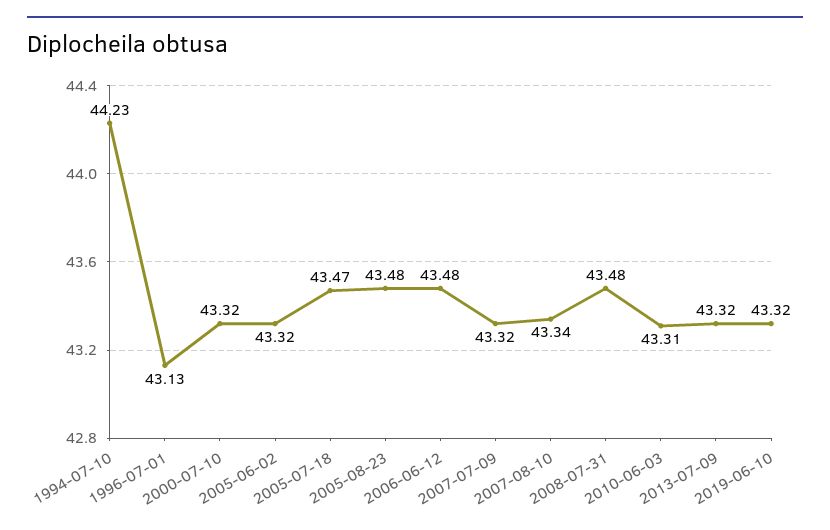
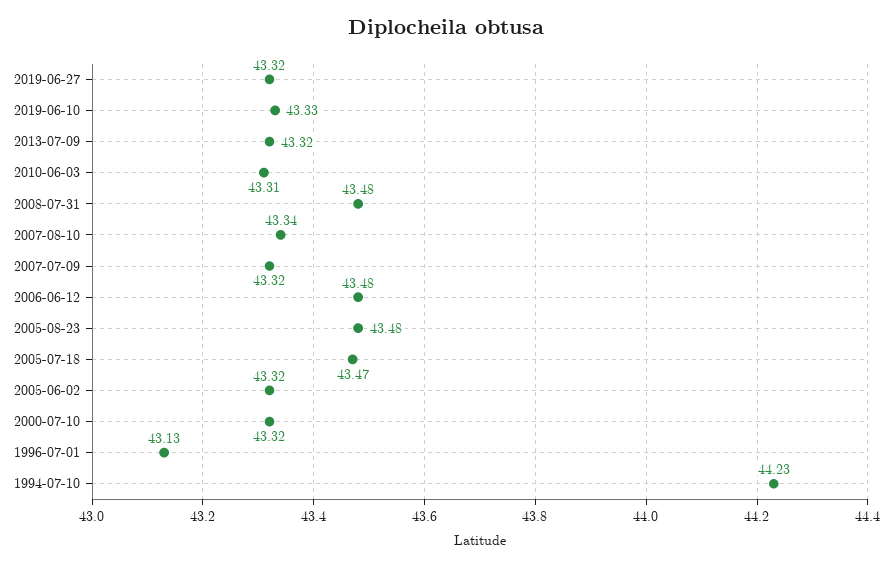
2019-06-10: 43.32 -> 43.33
2019-06-27: none -> 43.32

